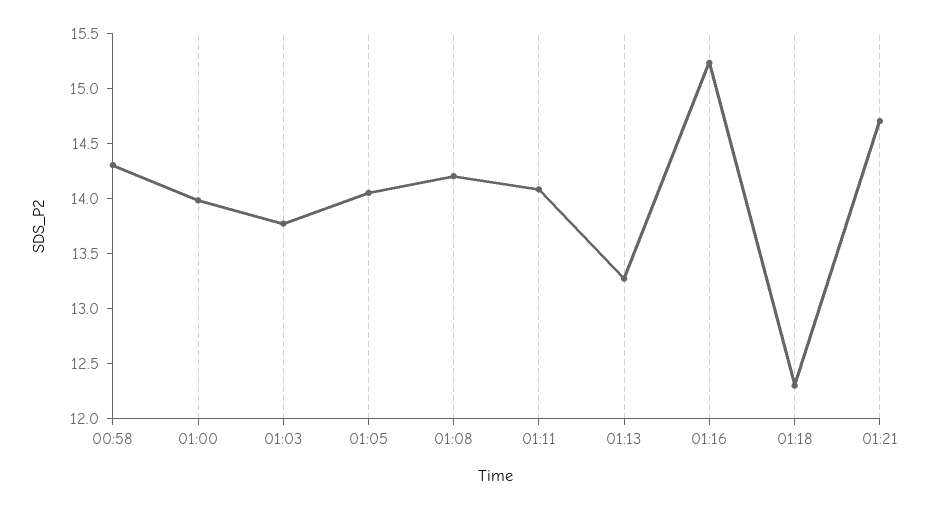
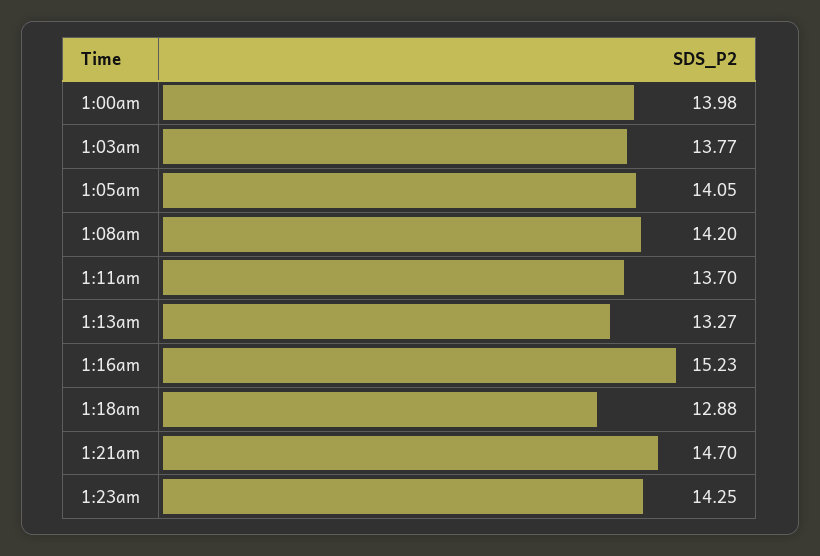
00:58: 14.3 -> none
01:11: 14.1 -> 13.7
01:18: 12.3 -> 12.88
1:23am: none -> 14.25

